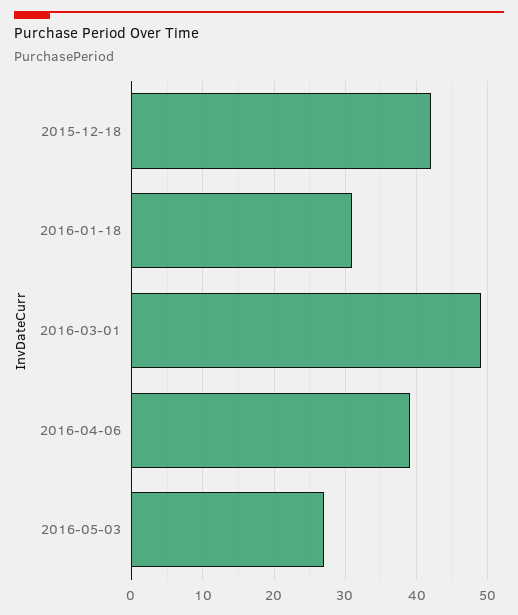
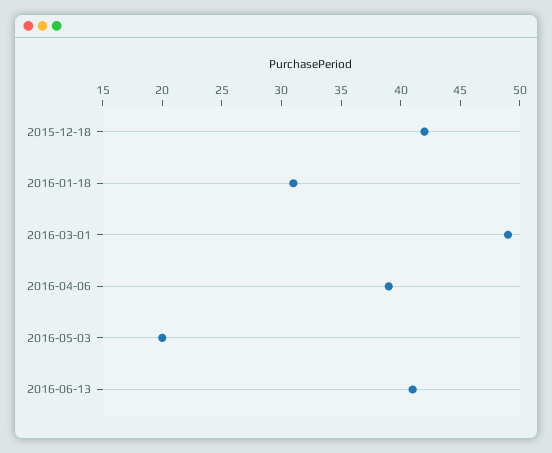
2016-05-03: 27 -> 20
2016-06-13: none -> 41

